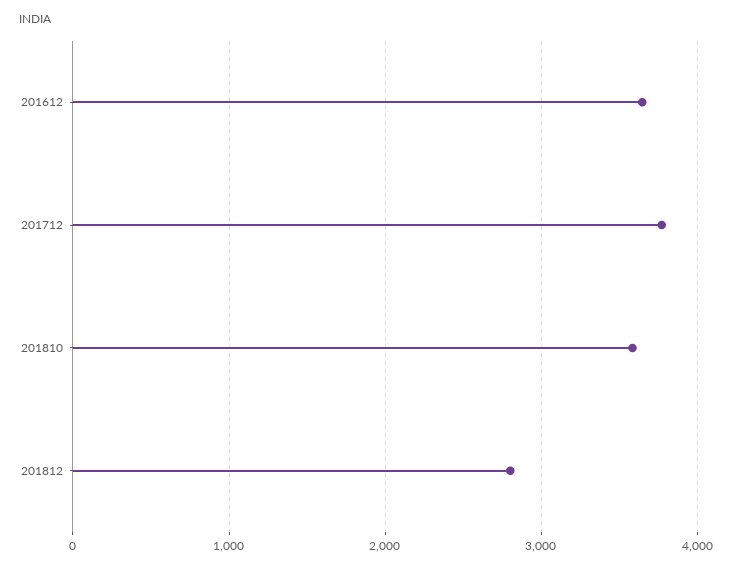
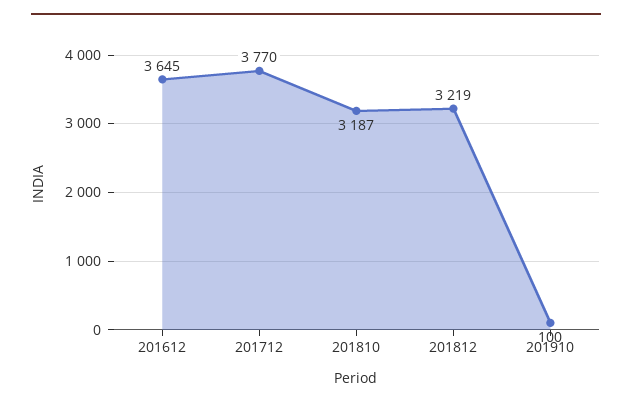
201810: 3600 -> 3187
201812: 2800 -> 3219
201910: none -> 100

